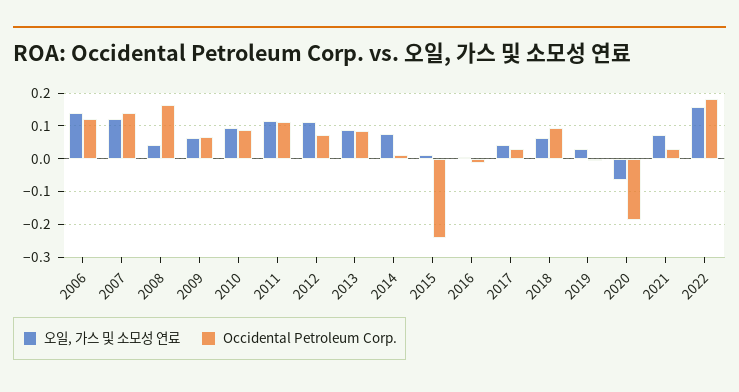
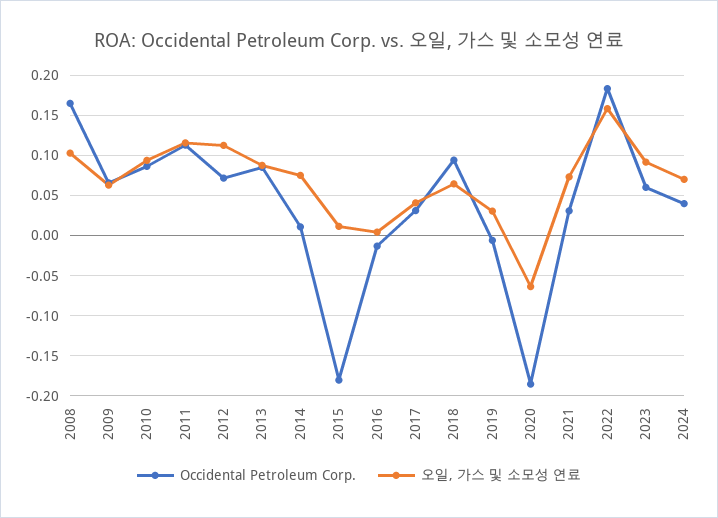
오일, 가스 및 소모성 연료, 2006: 0.14 -> none
Occidental Petroleum Corp., 2006: 0.12 -> none
오일, 가스 및 소모성 연료, 2007: 0.12 -> none
Occidental Petroleum Corp., 2007: 0.14 -> none
오일, 가스 및 소모성 연료, 2008: 0.04 -> 0.1
Occidental Petroleum Corp., 2015: -0.24 -> -0.18
Occidental Petroleum Corp., 2023: none -> 0.06
오일, 가스 및 소모성 연료, 2023: none -> 0.09
Occidental Petroleum Corp., 2024: none -> 0.04
오일, 가스 및 소모성 연료, 2024: none -> 0.07

